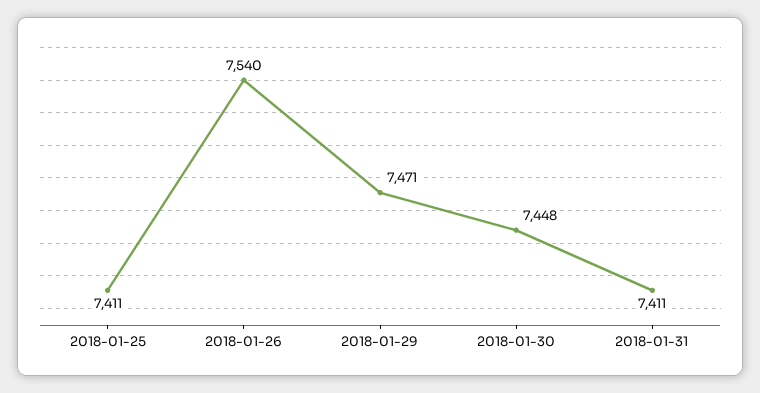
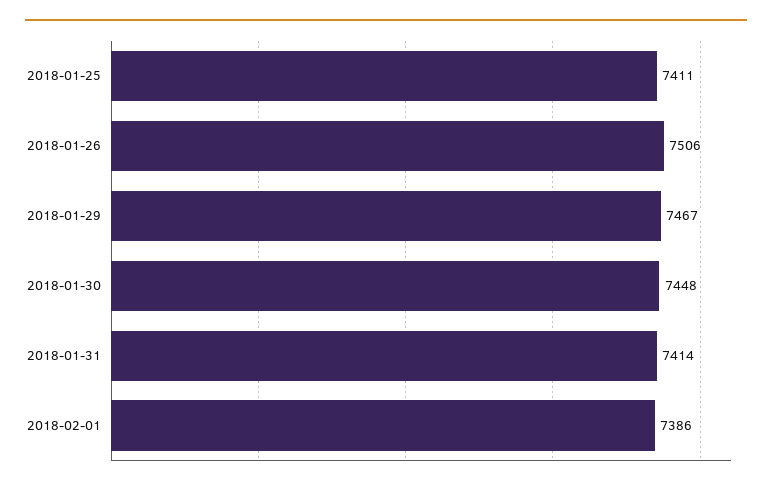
2018-01-26: 7540 -> 7506
2018-01-29: 7471 -> 7467
2018-01-31: 7411 -> 7414
2018-02-01: none -> 7386

